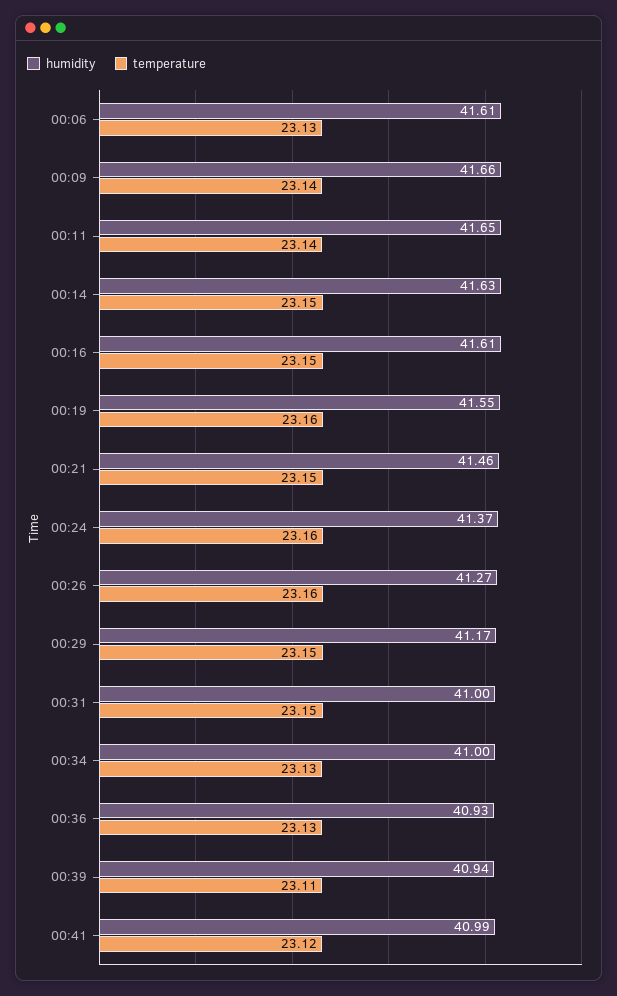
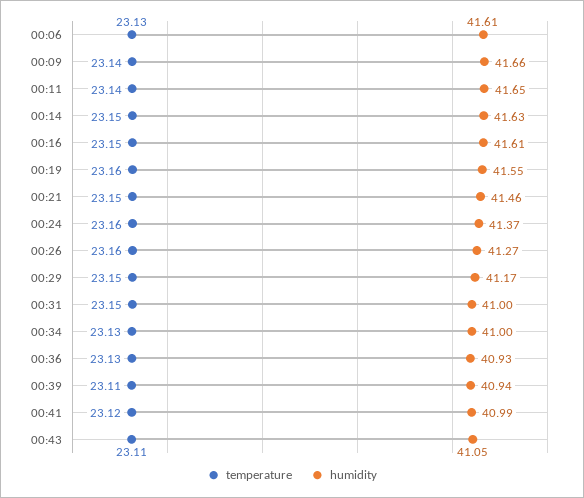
temperature, 00:43: none -> 23.11
humidity, 00:43: none -> 41.05

